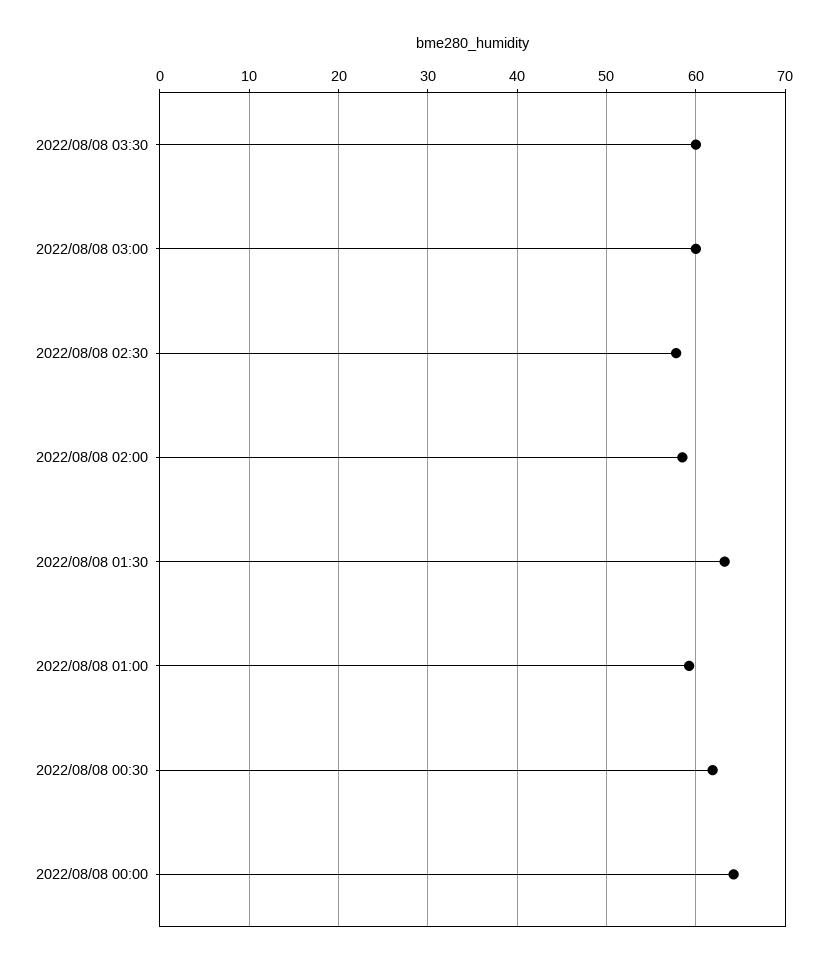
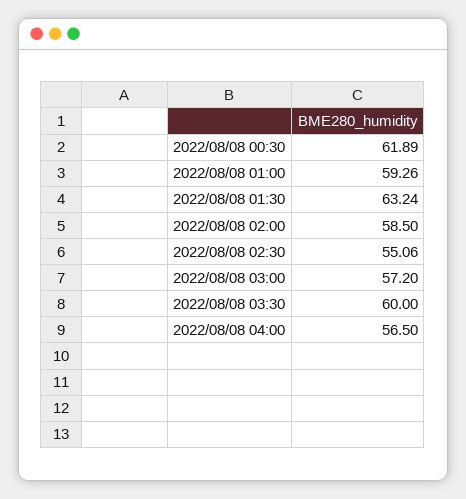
2022/08/08 03:00: 60 -> 57.2
2022/08/08 02:30: 58 -> 55.06
2022/08/08 00:00: 64 -> none
2022/08/08 04:00: none -> 56.5

